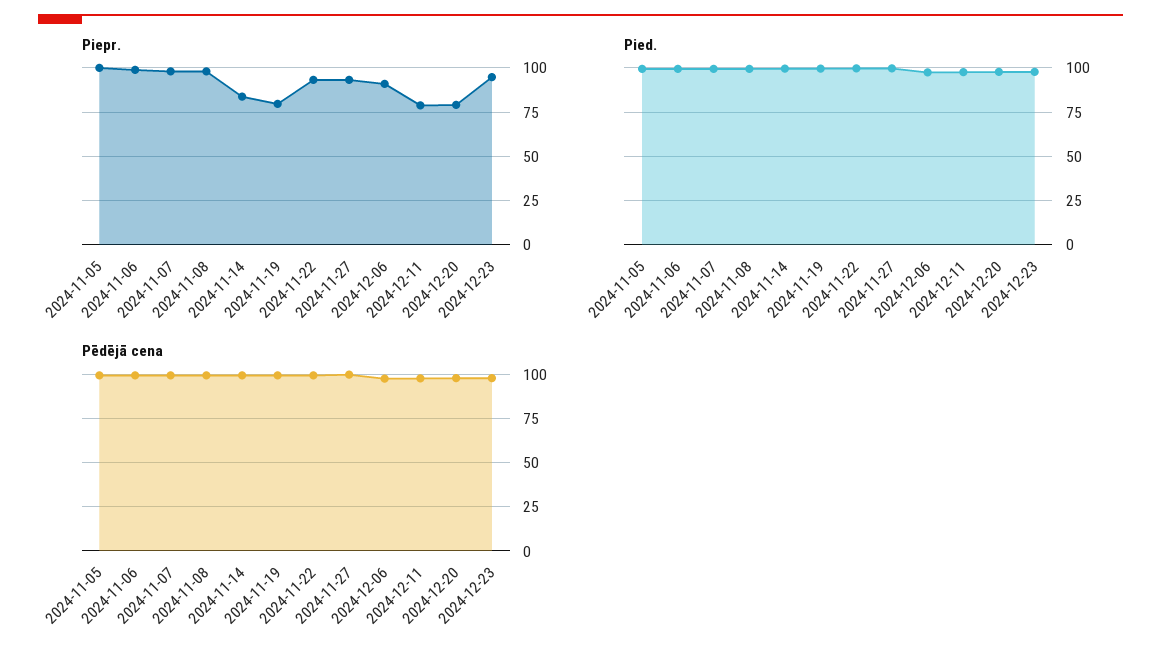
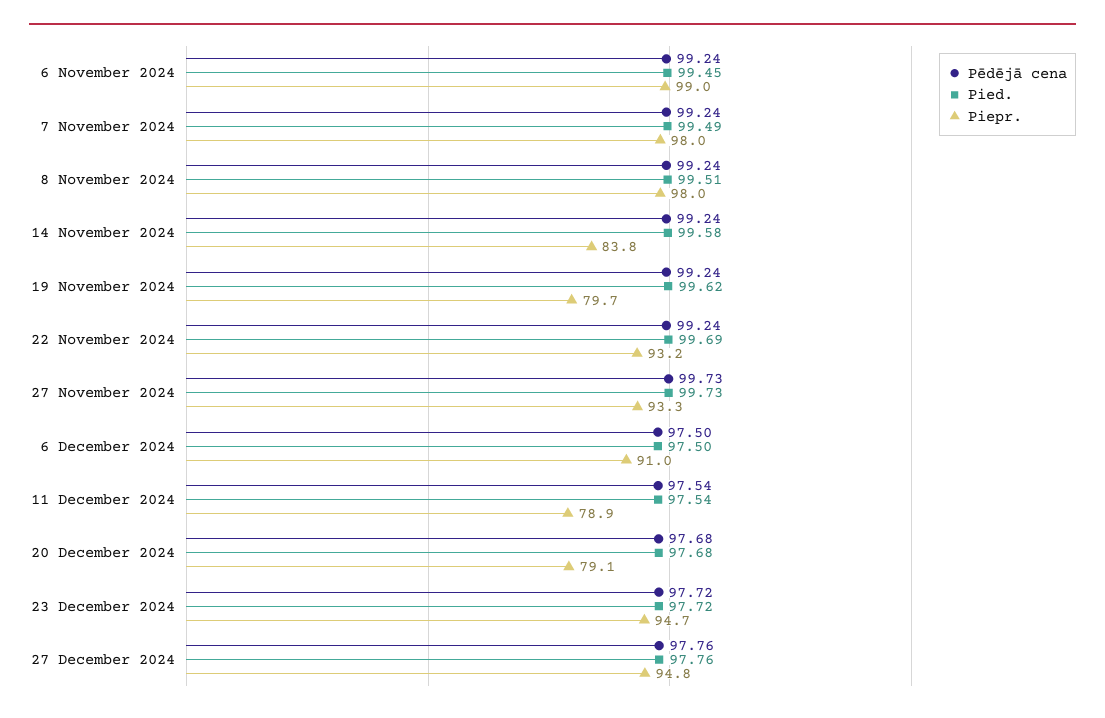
Piepr., 2024-11-05: 100 -> none
Pied., 2024-11-05: 100 -> none
Pēdējā cena, 2024-11-05: 100 -> none
Pēdējā cena, 27 December 2024: none -> 97.76
Pied., 27 December 2024: none -> 97.76
Piepr., 27 December 2024: none -> 94.8

